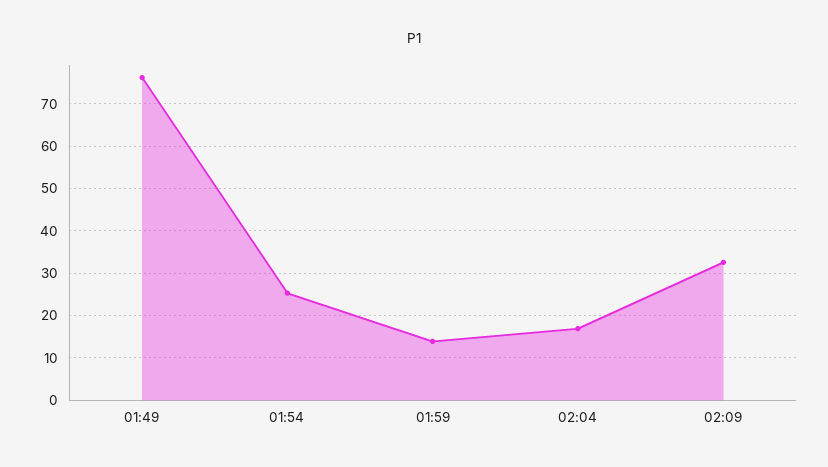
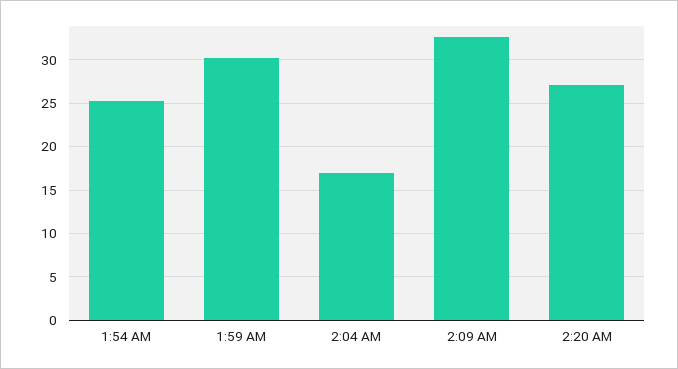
01:49: 76 -> none
01:59: 14 -> 30
2:20 AM: none -> 27

